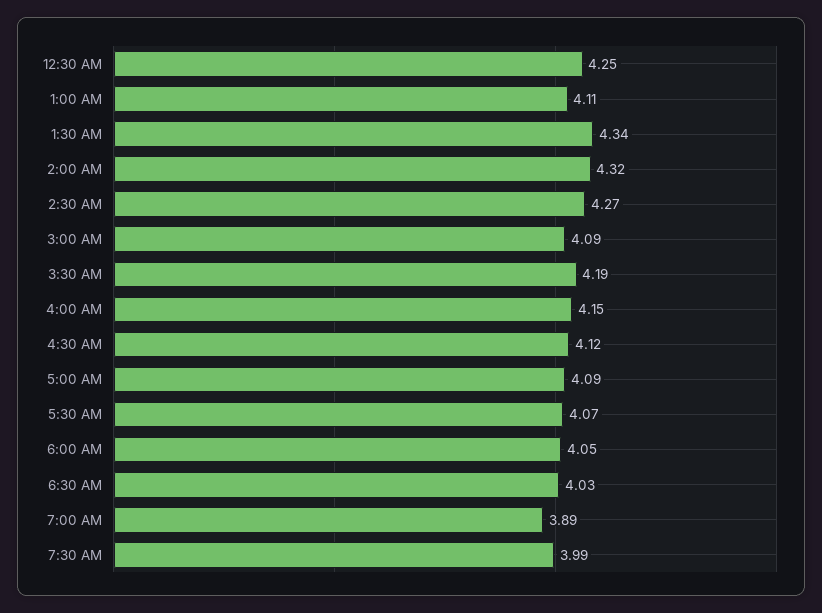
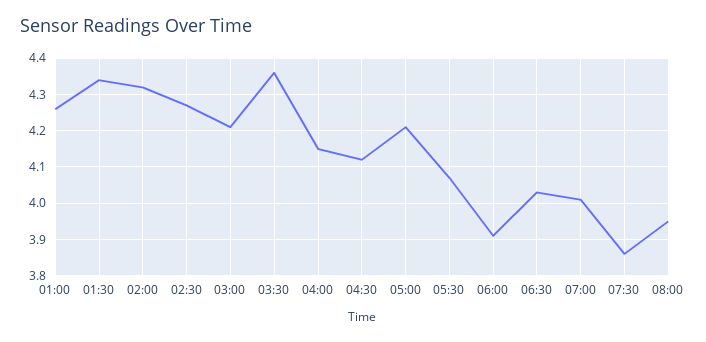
12:30 AM: 4.25 -> none
1:00 AM: 4.11 -> 4.25
3:00 AM: 4.09 -> 4.2
3:30 AM: 4.19 -> 4.35
5:00 AM: 4.09 -> 4.2
6:00 AM: 4.05 -> 3.9
7:00 AM: 3.89 -> 4
7:30 AM: 3.99 -> 3.85
08:00: none -> 3.95

